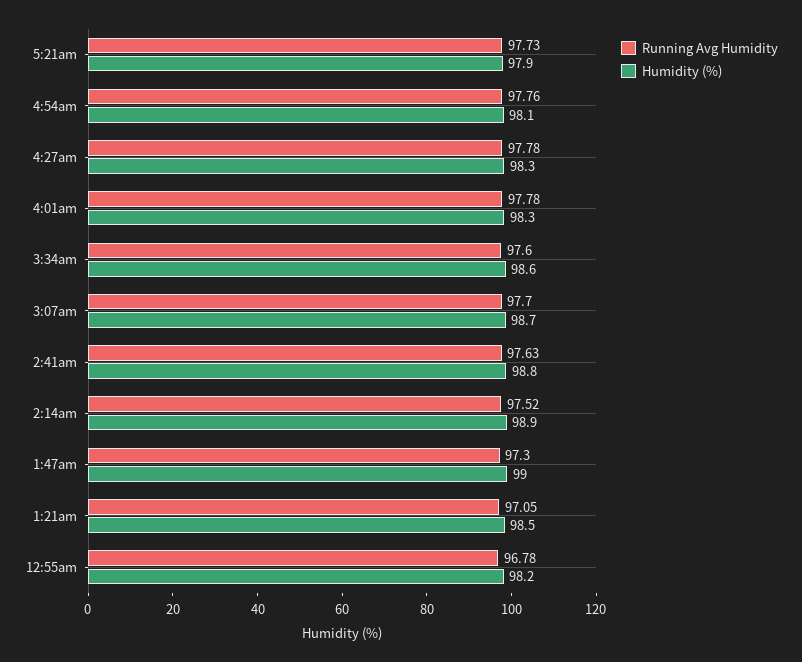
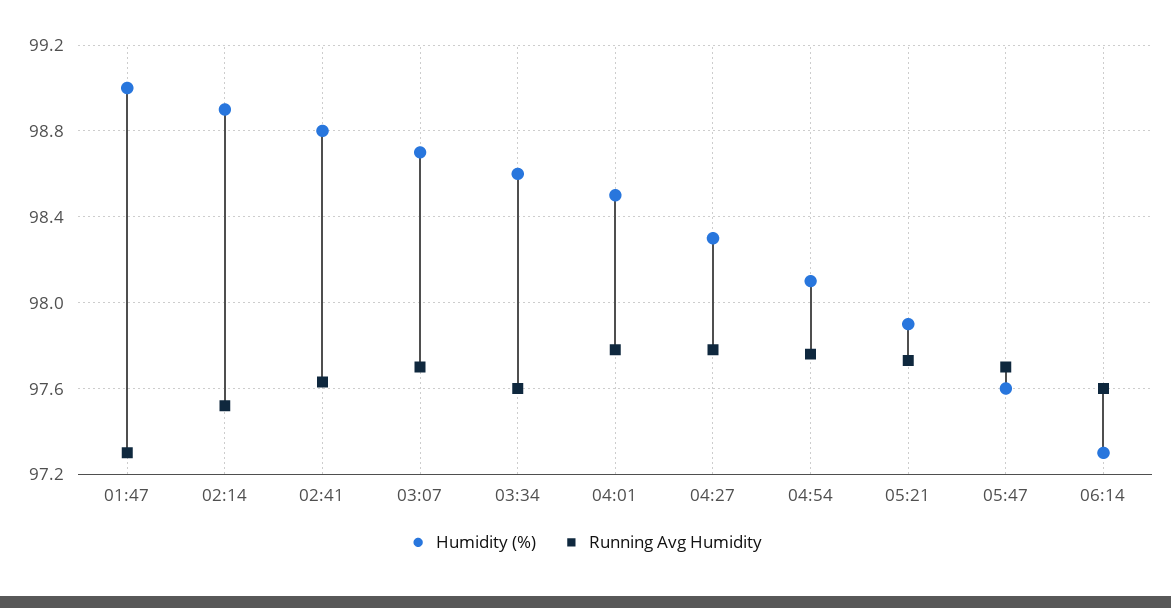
Humidity (%), 4:01am: 98.3 -> 98.5
Running Avg Humidity, 1:21am: 97.05 -> none
Humidity (%), 1:21am: 98.5 -> none
Running Avg Humidity, 12:55am: 96.78 -> none
Humidity (%), 12:55am: 98.2 -> none
Humidity (%), 05:47: none -> 97.6
Running Avg Humidity, 05:47: none -> 97.7
Humidity (%), 06:14: none -> 97.3
Running Avg Humidity, 06:14: none -> 97.6

